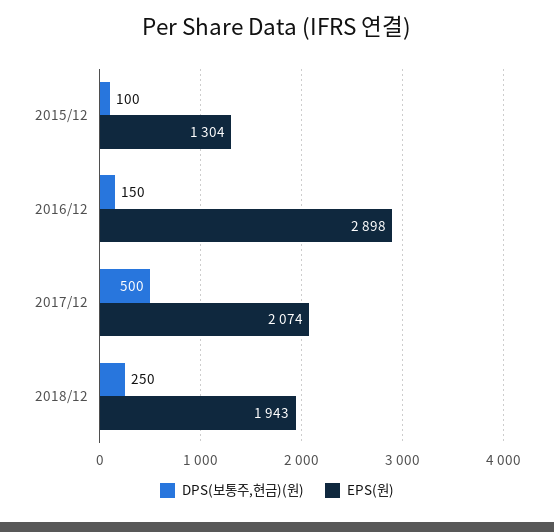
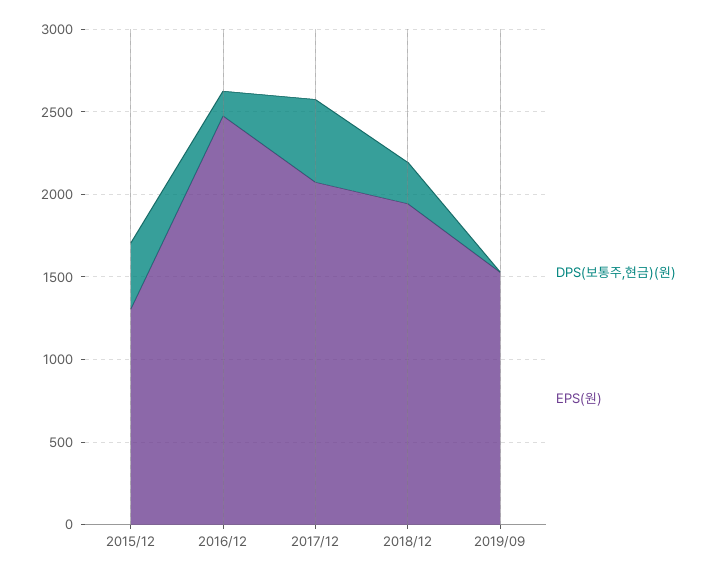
DPS(보통주,현금)(원), 2015/12: 100 -> 400
EPS(원), 2016/12: 2898 -> 2500
DPS(보통주,현금)(원), 2019/09: none -> 0
EPS(원), 2019/09: none -> 1500

